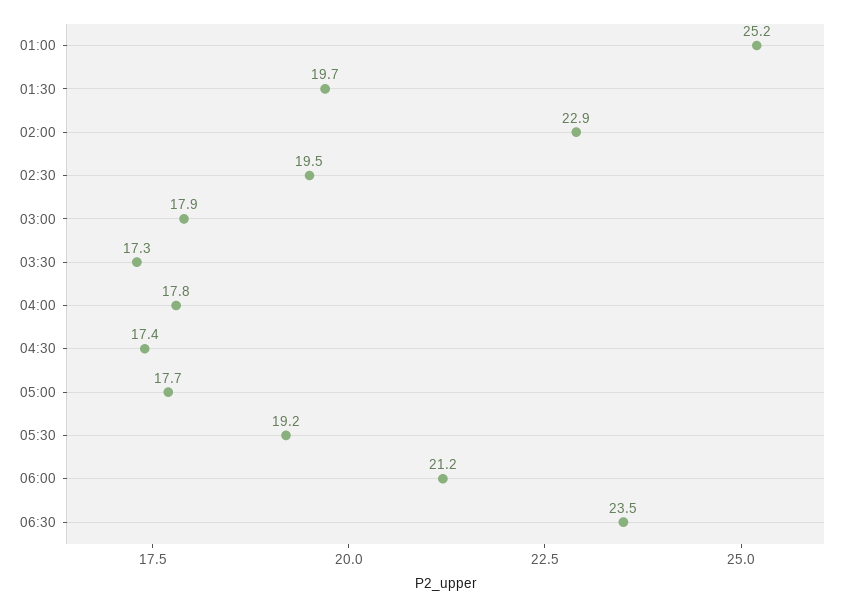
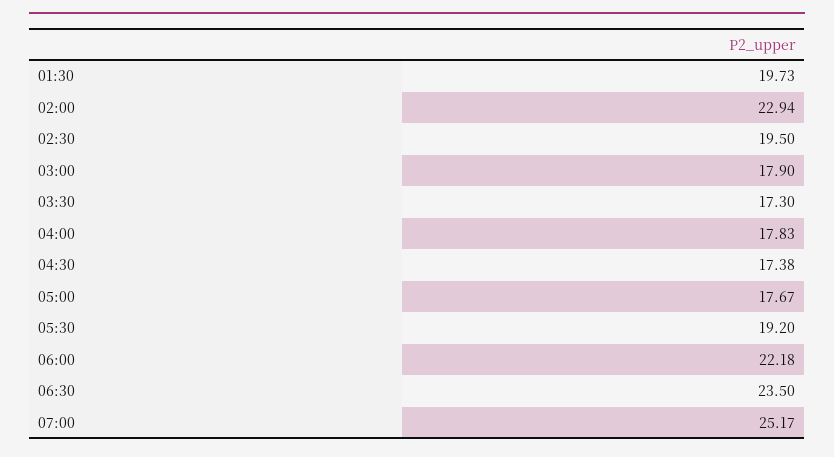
01:00: 25.2 -> none
06:00: 21.2 -> 22.18
07:00: none -> 25.17

